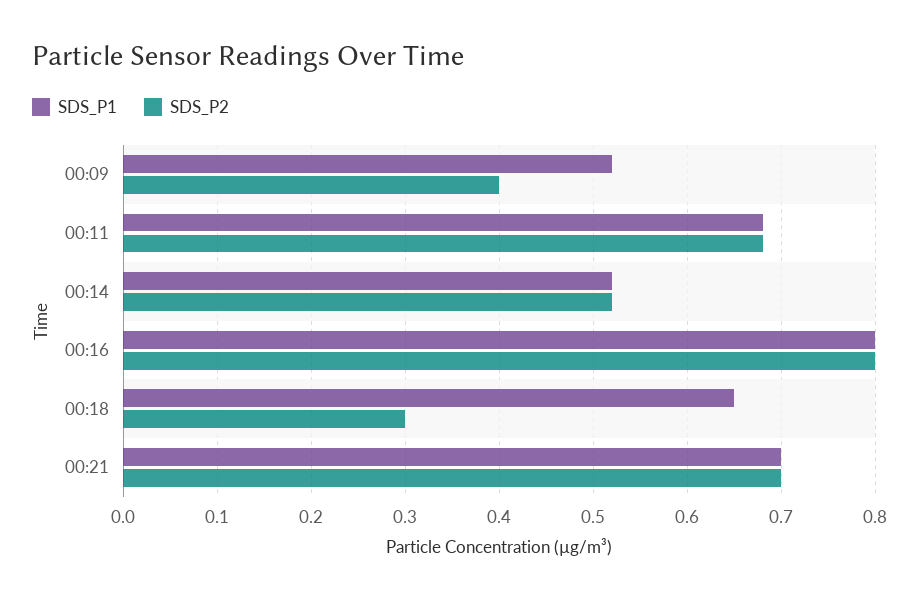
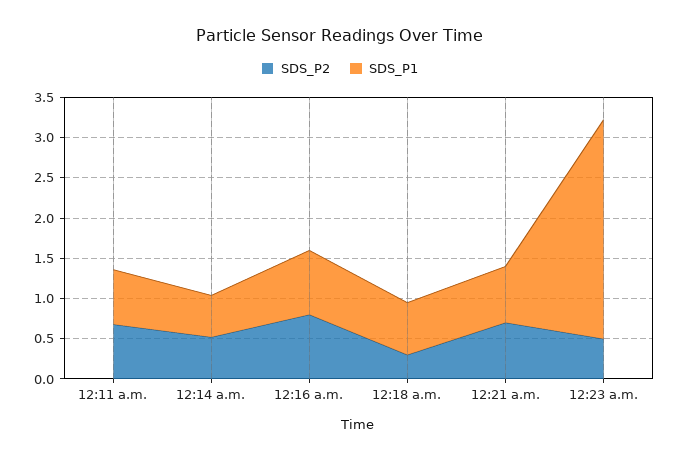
SDS_P1, 00:09: 0.52 -> none
SDS_P2, 00:09: 0.4 -> none
SDS_P2, 12:23 a.m.: none -> 0.5
SDS_P1, 12:23 a.m.: none -> 2.7

